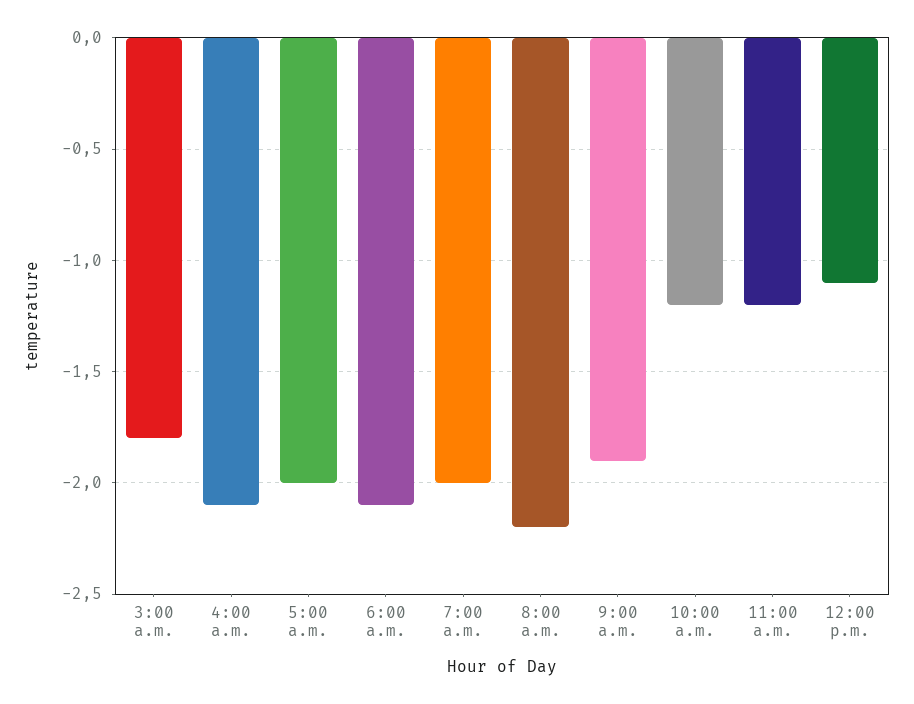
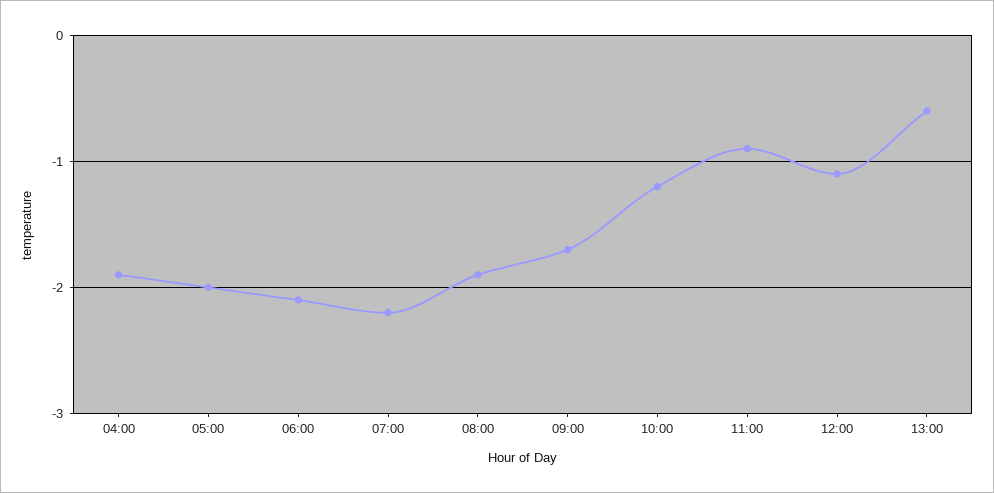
3:00 a.m.: -1.8 -> none
4:00 a.m.: -2.1 -> -1.9
7:00 a.m.: -2 -> -2.2
8:00 a.m.: -2.2 -> -1.9
9:00 a.m.: -1.9 -> -1.7
11:00 a.m.: -1.2 -> -0.9
13:00: none -> -0.6

